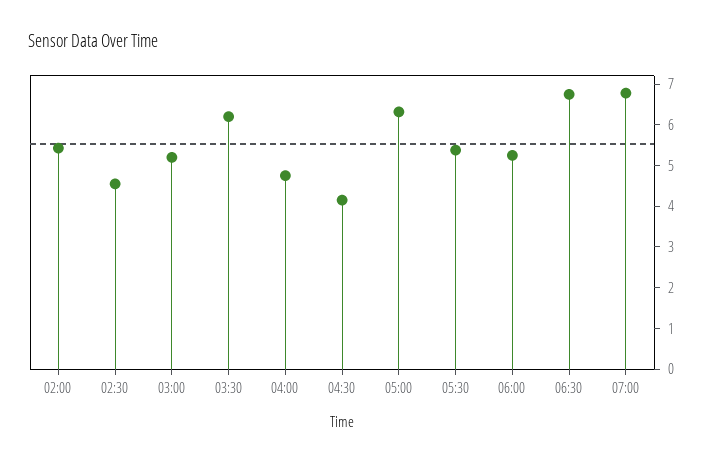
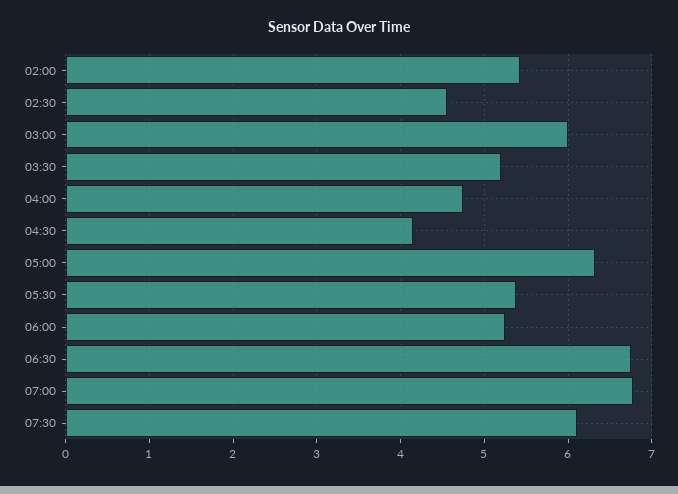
03:00: 5.2 -> 6
03:30: 6.2 -> 5.2
07:30: none -> 6.1

